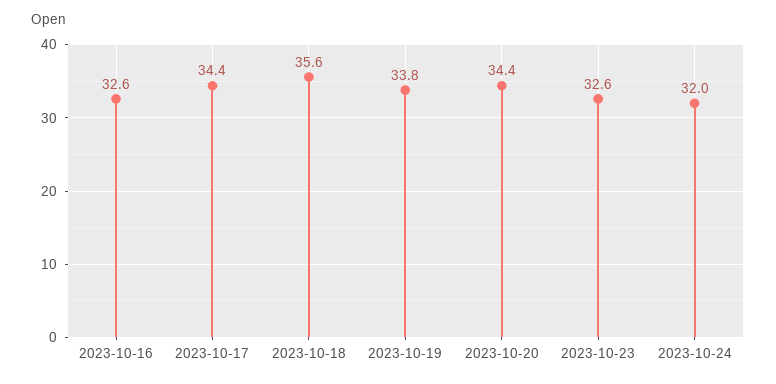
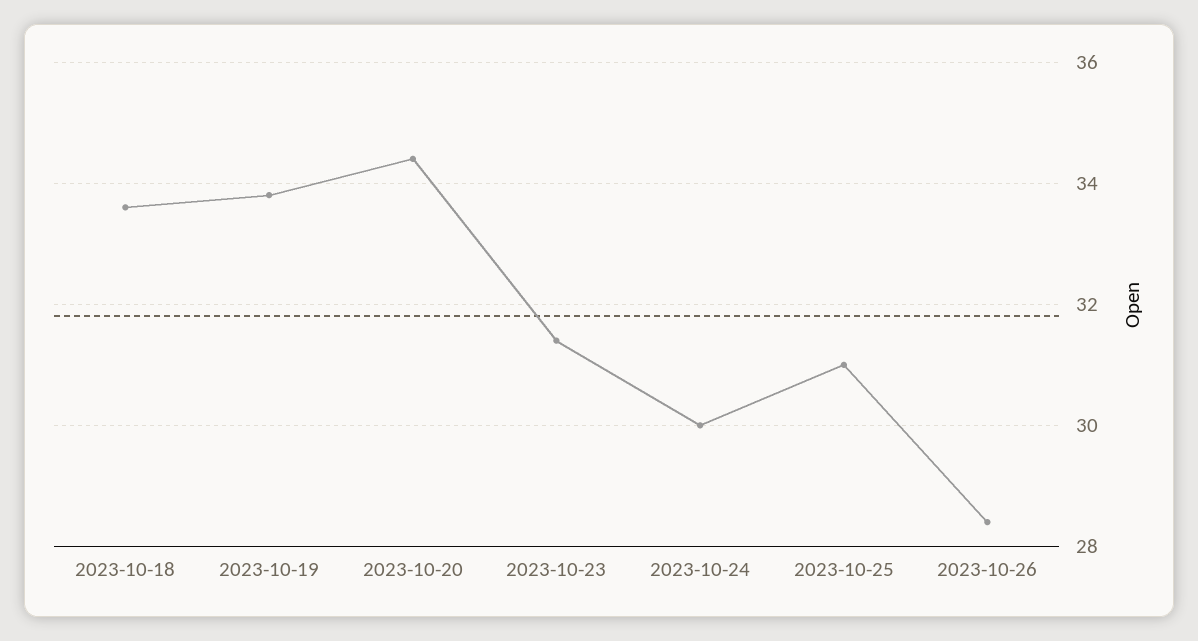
2023-10-16: 32.6 -> none
2023-10-17: 34.4 -> none
2023-10-18: 35.6 -> 33.5
2023-10-23: 32.6 -> 31.5
2023-10-24: 32 -> 30
2023-10-25: none -> 31
2023-10-26: none -> 28.5

